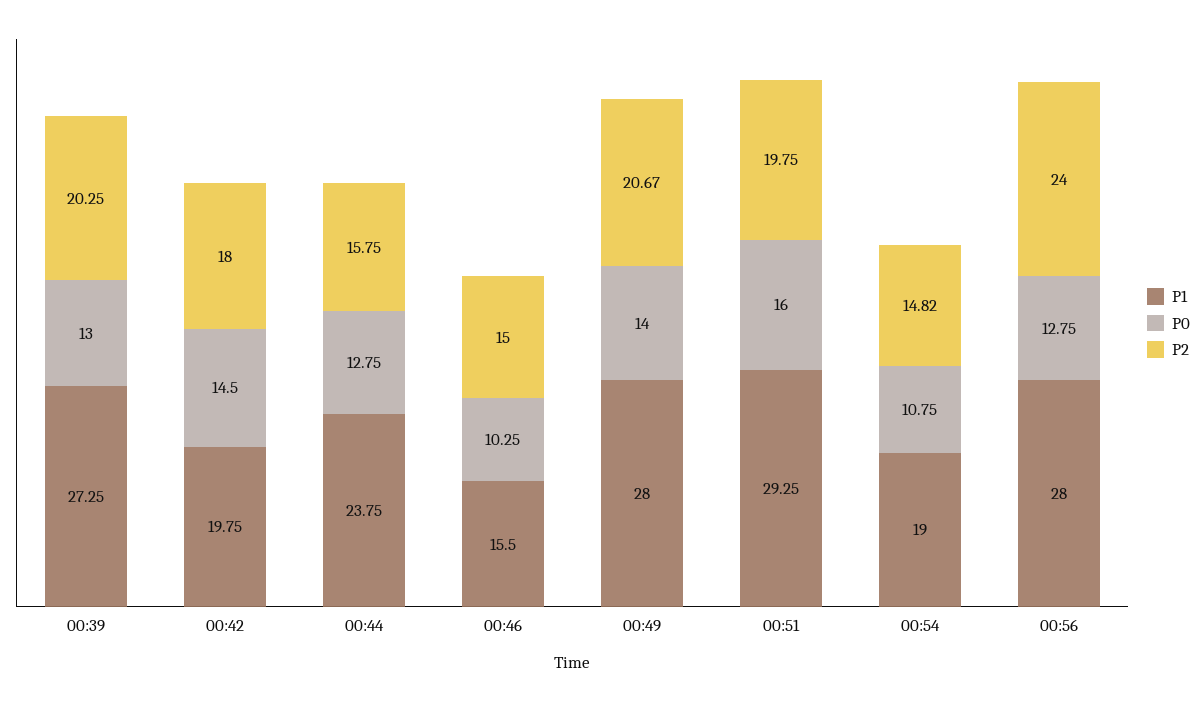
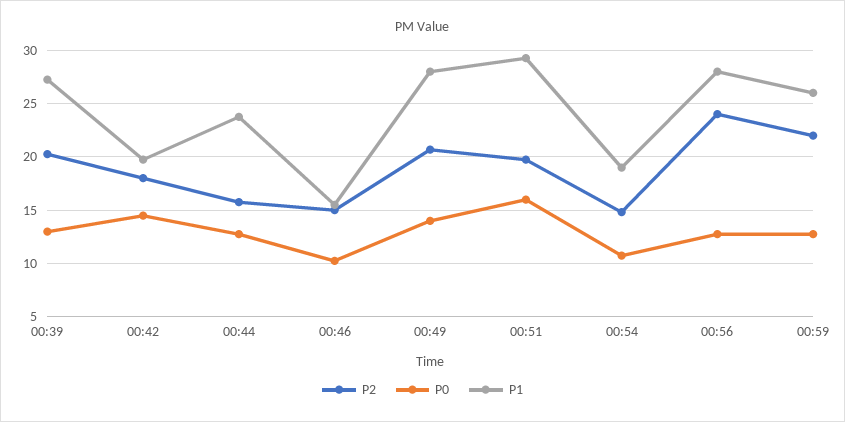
P2, 00:59: none -> 22
P0, 00:59: none -> 13
P1, 00:59: none -> 26

